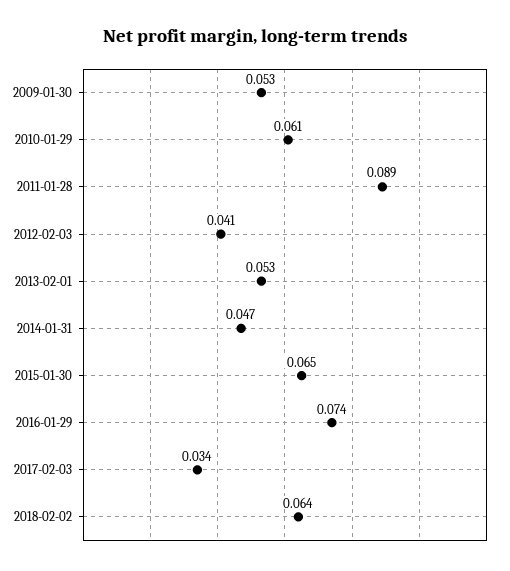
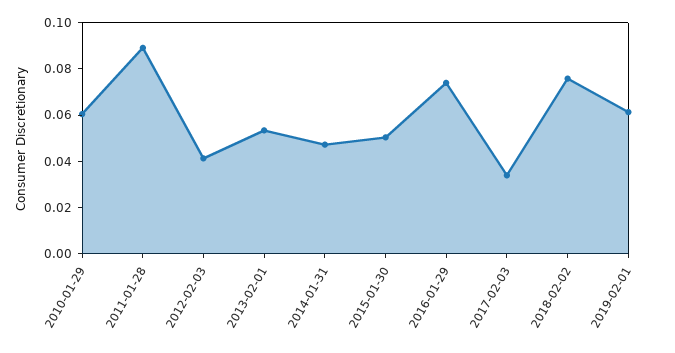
2009-01-30: 0.053 -> none
2015-01-30: 0.065 -> 0.05
2018-02-02: 0.064 -> 0.075
2019-02-01: none -> 0.06

